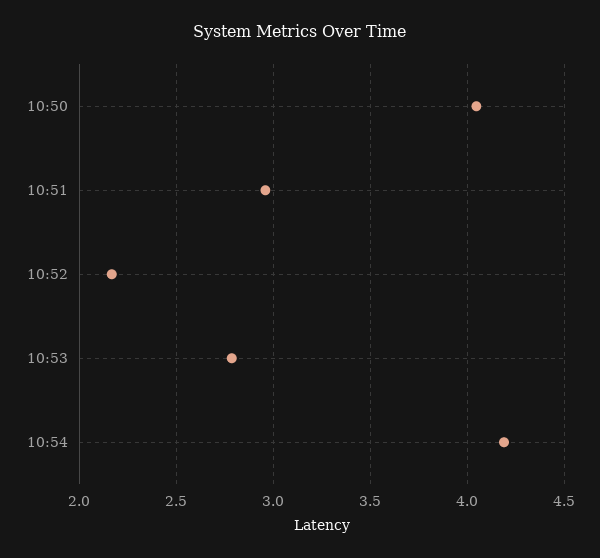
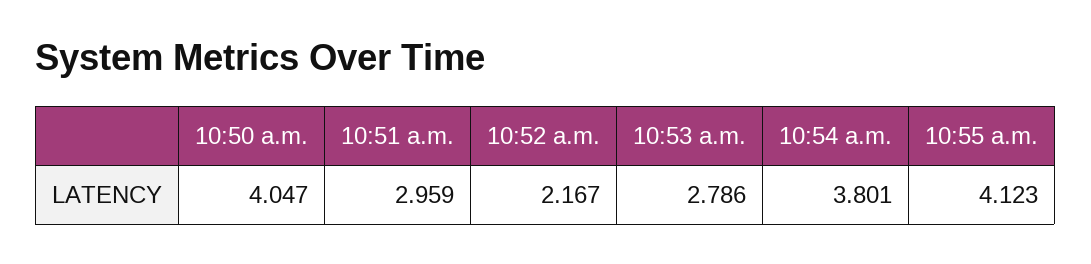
10:54: 4.2 -> 3.801
10:55 a.m.: none -> 4.123

